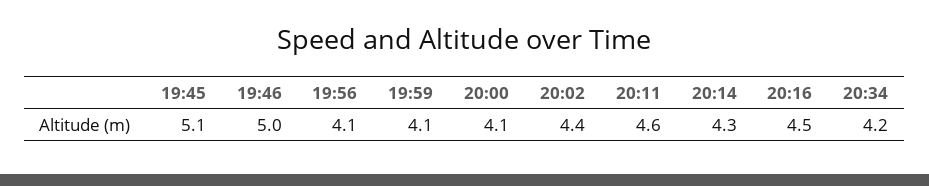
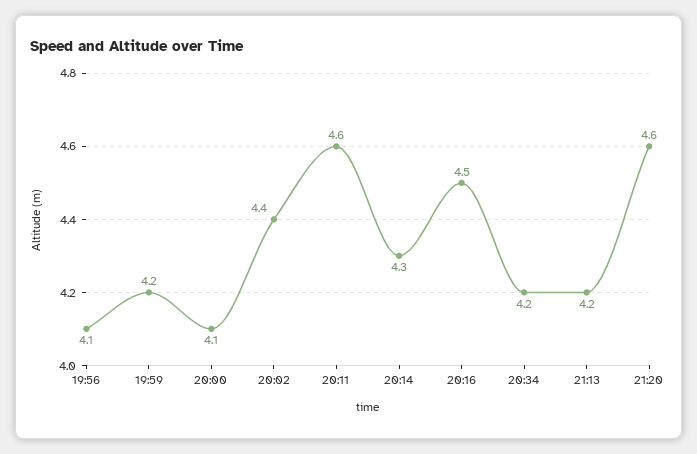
19:45: 5.1 -> none
19:46: 5 -> none
19:59: 4.1 -> 4.2
21:13: none -> 4.2
21:20: none -> 4.6

